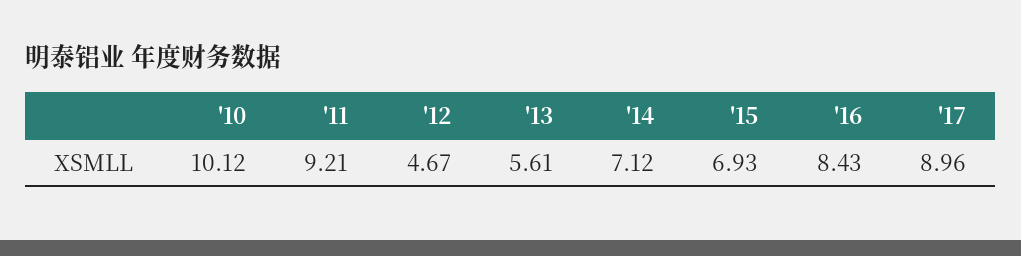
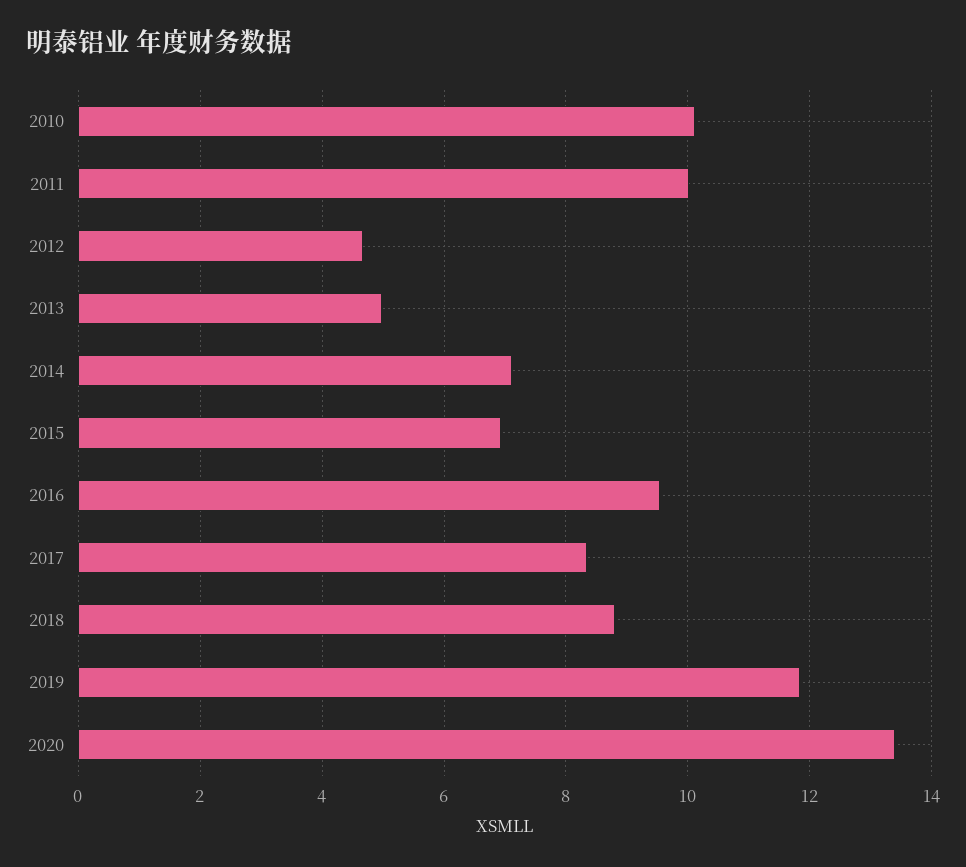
'11: 9.21 -> 10
'13: 5.61 -> 5
'16: 8.43 -> 9.6
'17: 8.96 -> 8.4
2018: none -> 8.8
2019: none -> 11.8
2020: none -> 13.4

